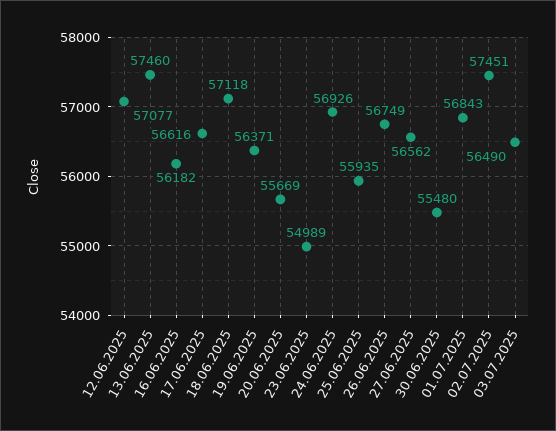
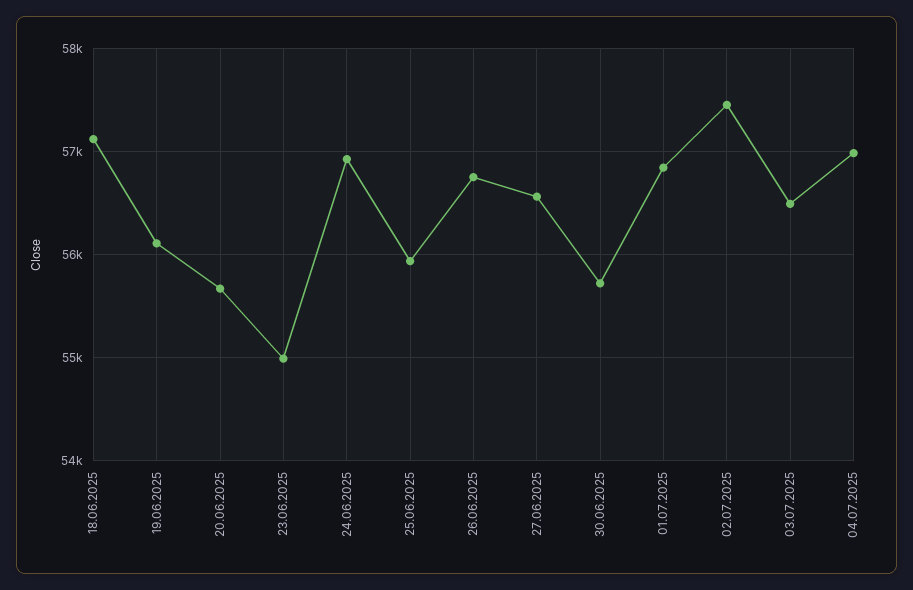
12.06.2025: 57077 -> none
13.06.2025: 57460 -> none
16.06.2025: 56182 -> none
17.06.2025: 56616 -> none
19.06.2025: 56371 -> 56100
30.06.2025: 55480 -> 55700
04.07.2025: none -> 57000

